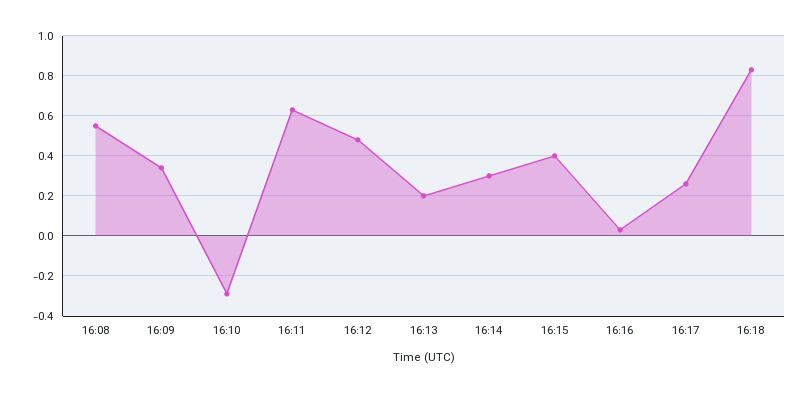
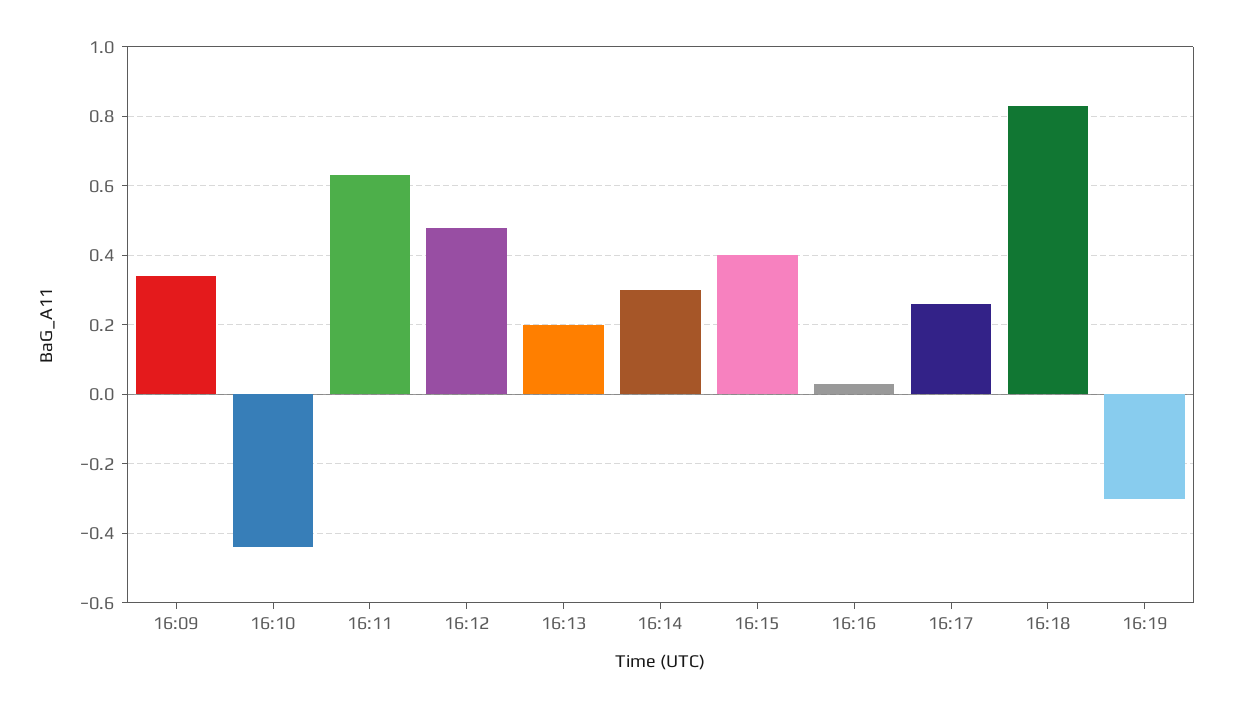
16:08: 0.55 -> none
16:10: -0.3 -> -0.45
16:19: none -> -0.3

